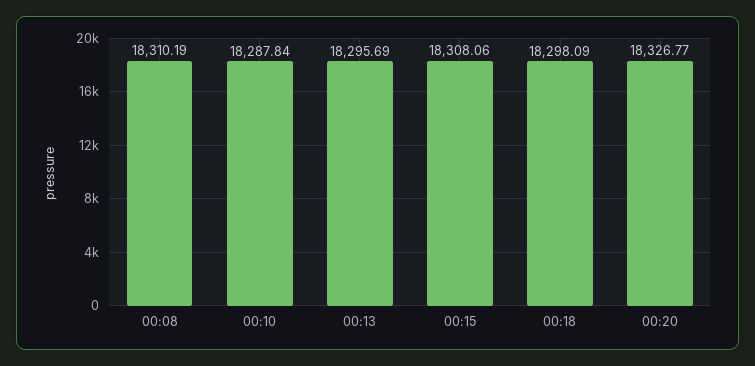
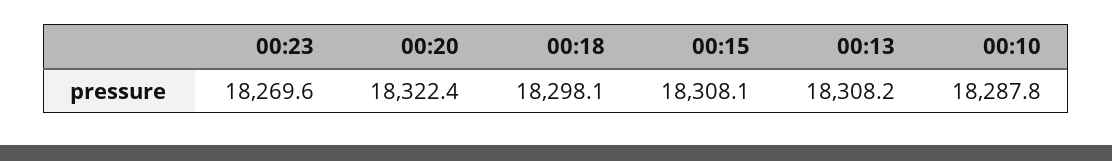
00:08: 18310.19 -> none
00:13: 18295.69 -> 18308.2
00:20: 18326.77 -> 18322.4
00:23: none -> 18269.6

